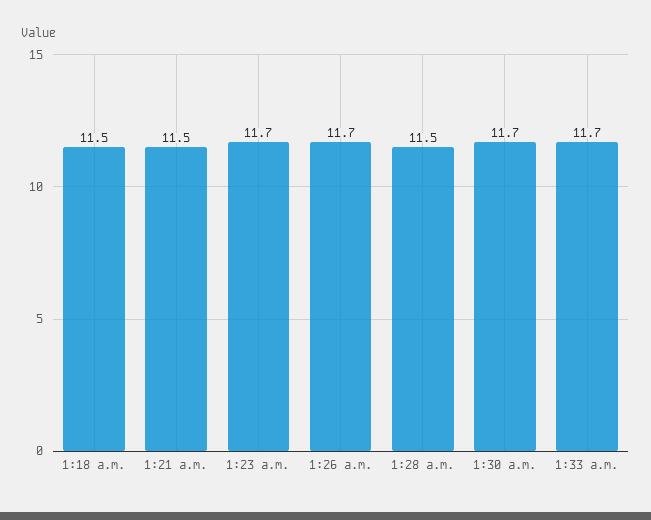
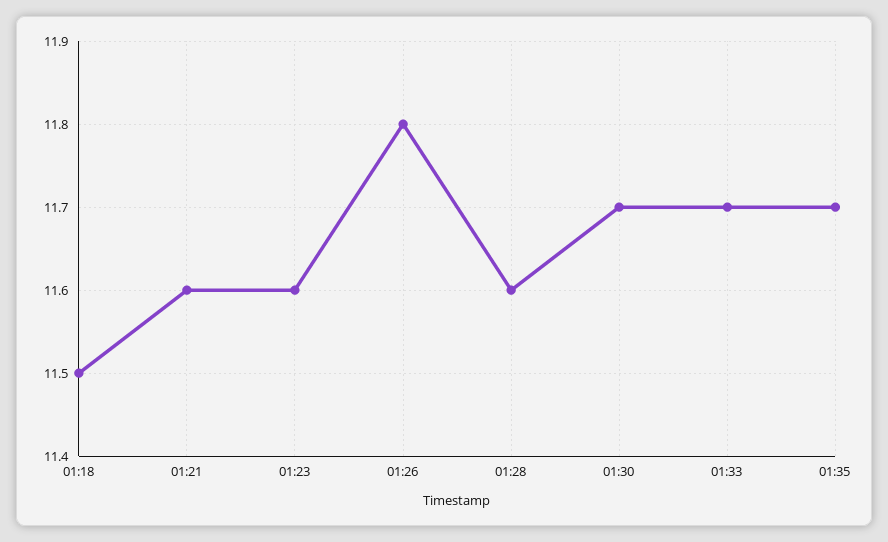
1:21 a.m.: 11.5 -> 11.6
1:23 a.m.: 11.7 -> 11.6
1:26 a.m.: 11.7 -> 11.8
1:28 a.m.: 11.5 -> 11.6
01:35: none -> 11.7

